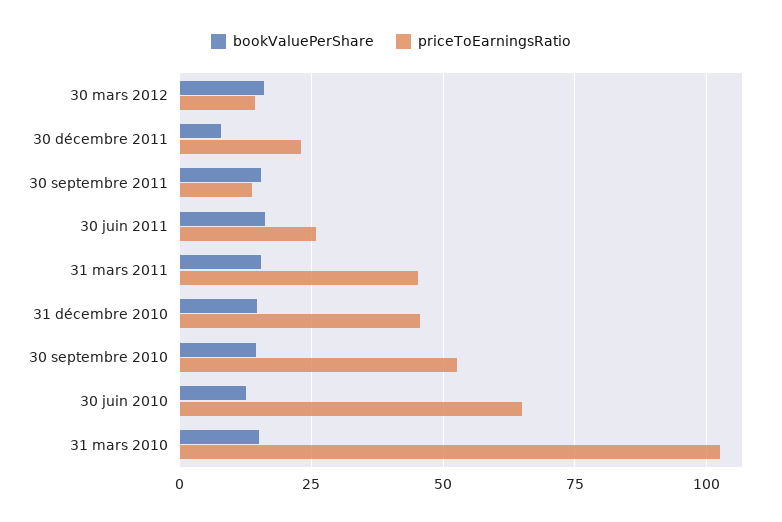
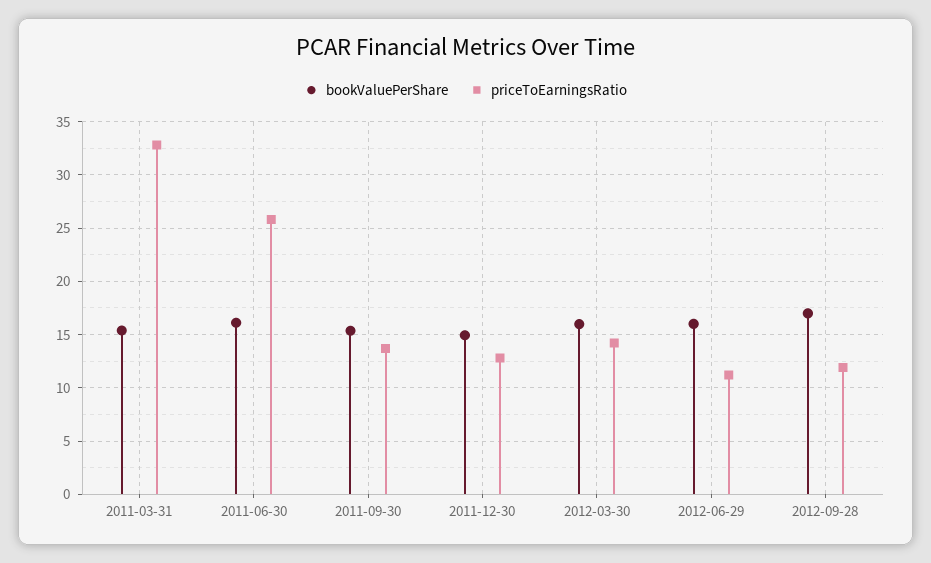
bookValuePerShare, 30 décembre 2011: 7.5 -> 15
priceToEarningsRatio, 30 décembre 2011: 22.5 -> 13
priceToEarningsRatio, 31 mars 2011: 45 -> 33
bookValuePerShare, 31 décembre 2010: 15 -> none
priceToEarningsRatio, 31 décembre 2010: 45 -> none
bookValuePerShare, 30 septembre 2010: 15 -> none
priceToEarningsRatio, 30 septembre 2010: 52.5 -> none
bookValuePerShare, 30 juin 2010: 12.5 -> none
priceToEarningsRatio, 30 juin 2010: 65 -> none
bookValuePerShare, 31 mars 2010: 15 -> none
priceToEarningsRatio, 31 mars 2010: 102.5 -> none
bookValuePerShare, 2012-06-29: none -> 16
priceToEarningsRatio, 2012-06-29: none -> 11
bookValuePerShare, 2012-09-28: none -> 17
priceToEarningsRatio, 2012-09-28: none -> 12

